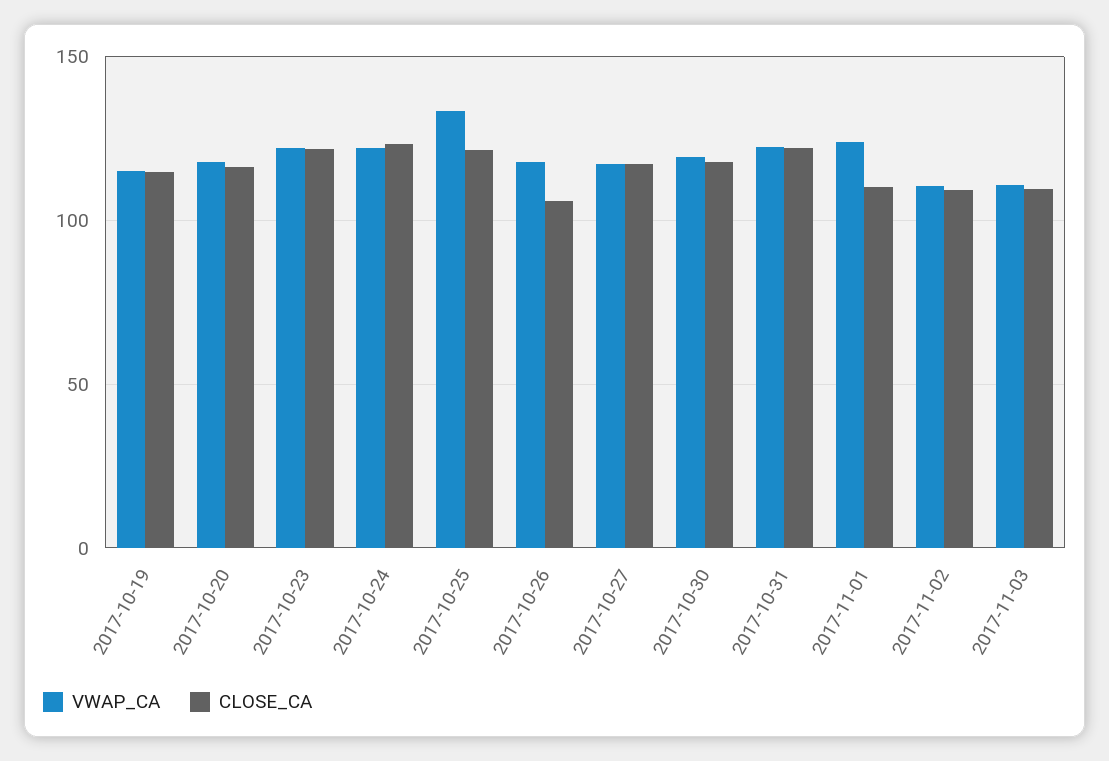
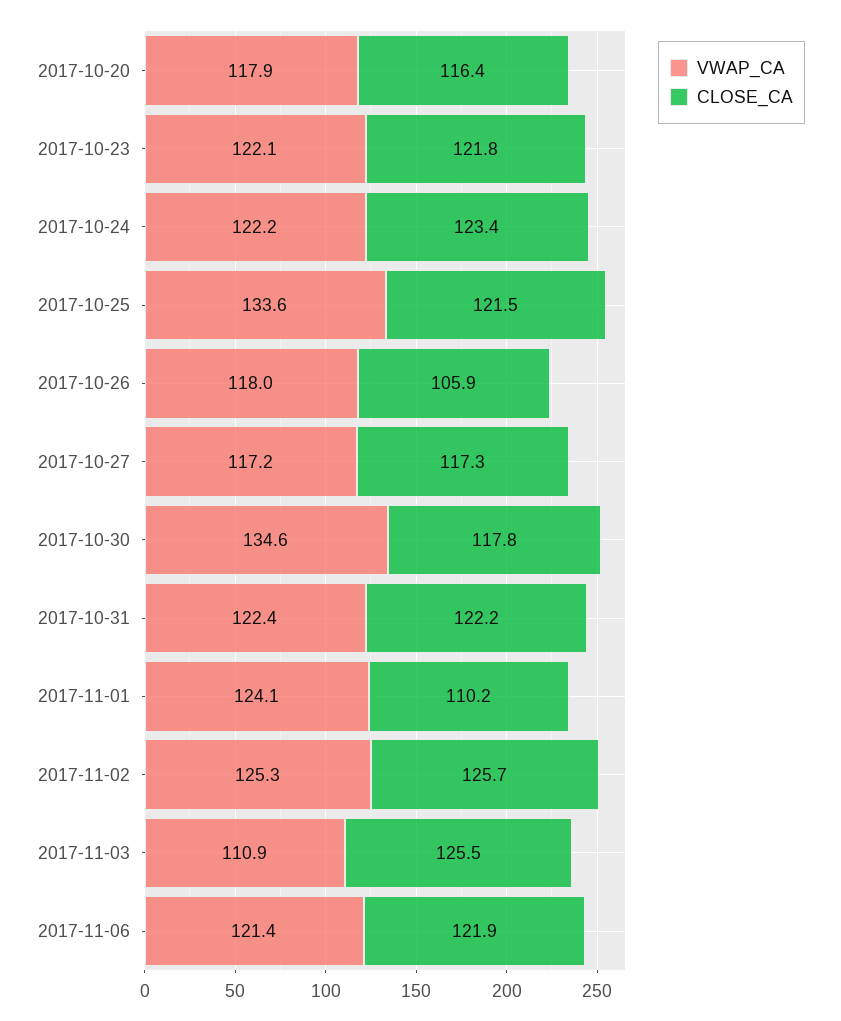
VWAP_CA, 2017-10-19: 115 -> none
CLOSE_CA, 2017-10-19: 115 -> none
VWAP_CA, 2017-10-30: 120 -> 134.6
VWAP_CA, 2017-11-02: 110 -> 125.3
CLOSE_CA, 2017-11-02: 110 -> 125.7
CLOSE_CA, 2017-11-03: 110 -> 125.5
VWAP_CA, 2017-11-06: none -> 121.4
CLOSE_CA, 2017-11-06: none -> 121.9

